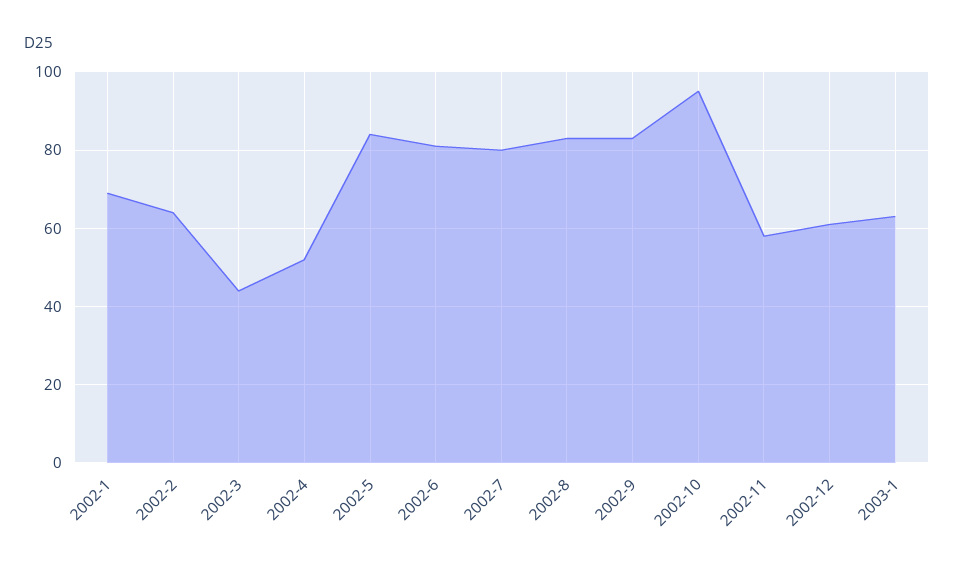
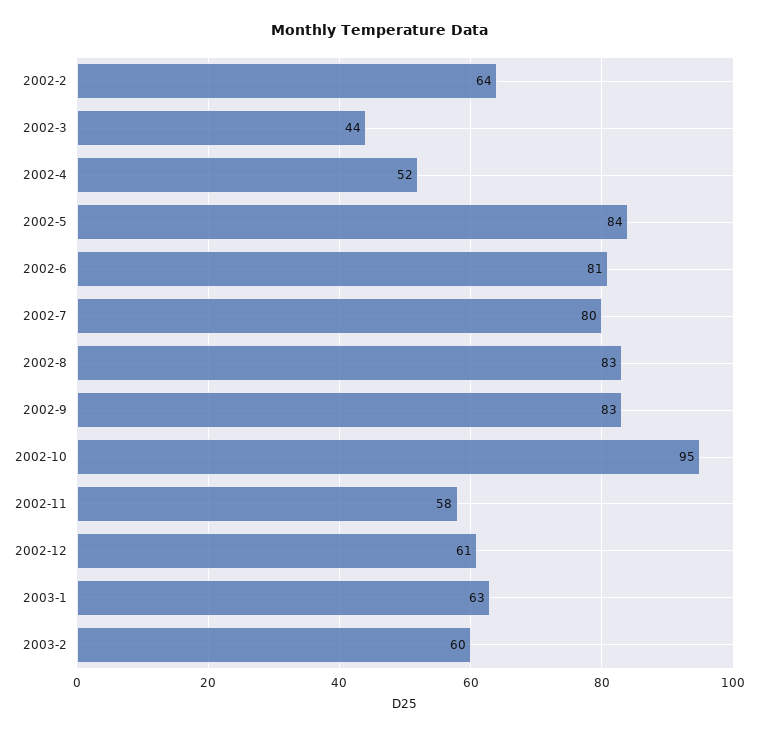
2002-1: 70 -> none
2003-2: none -> 60

